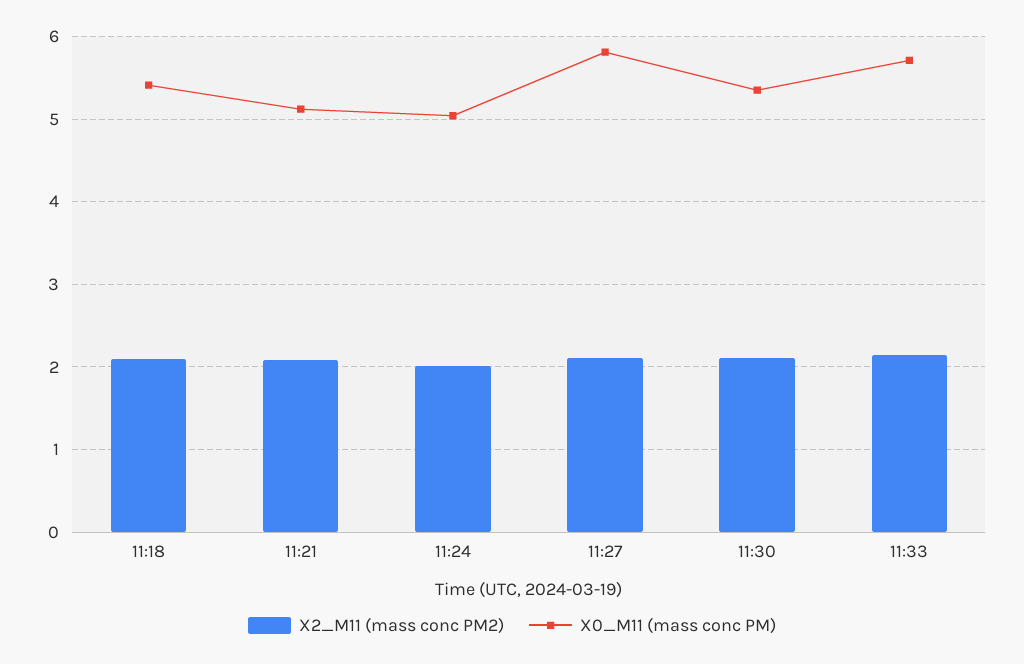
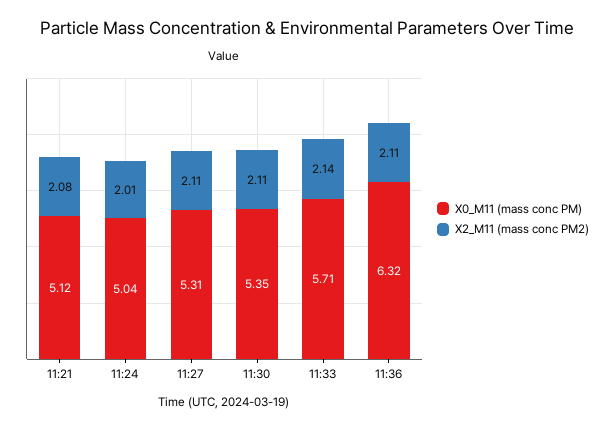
X2_M11 (mass conc PM2), 11:18: 2.1 -> none
X0_M11 (mass conc PM), 11:18: 5.4 -> none
X0_M11 (mass conc PM), 11:27: 5.8 -> 5.31
X0_M11 (mass conc PM), 11:36: none -> 6.32
X2_M11 (mass conc PM2), 11:36: none -> 2.11

